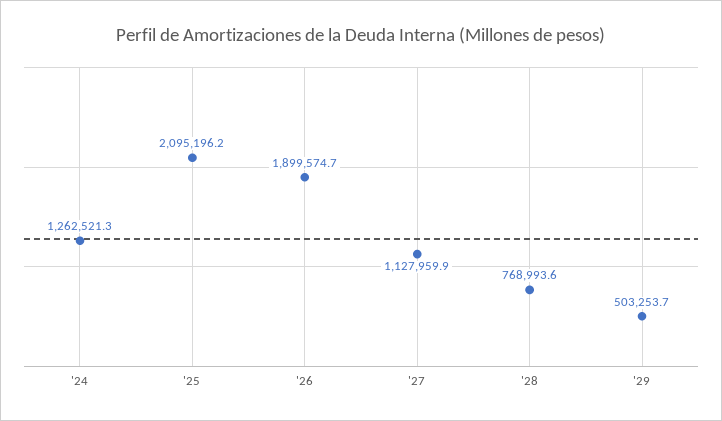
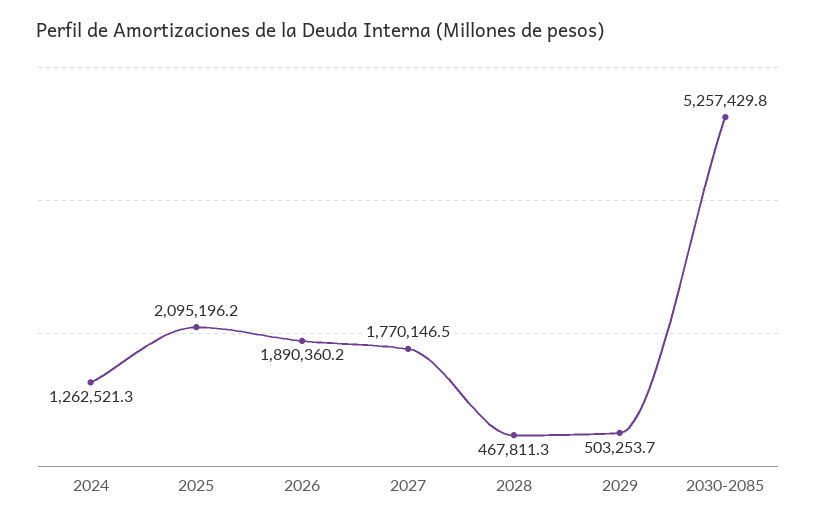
'26: 1899574.7 -> 1890360.2
'27: 1127959.9 -> 1770146.5
'28: 768993.6 -> 467811.3
2030-2085: none -> 5257429.8

